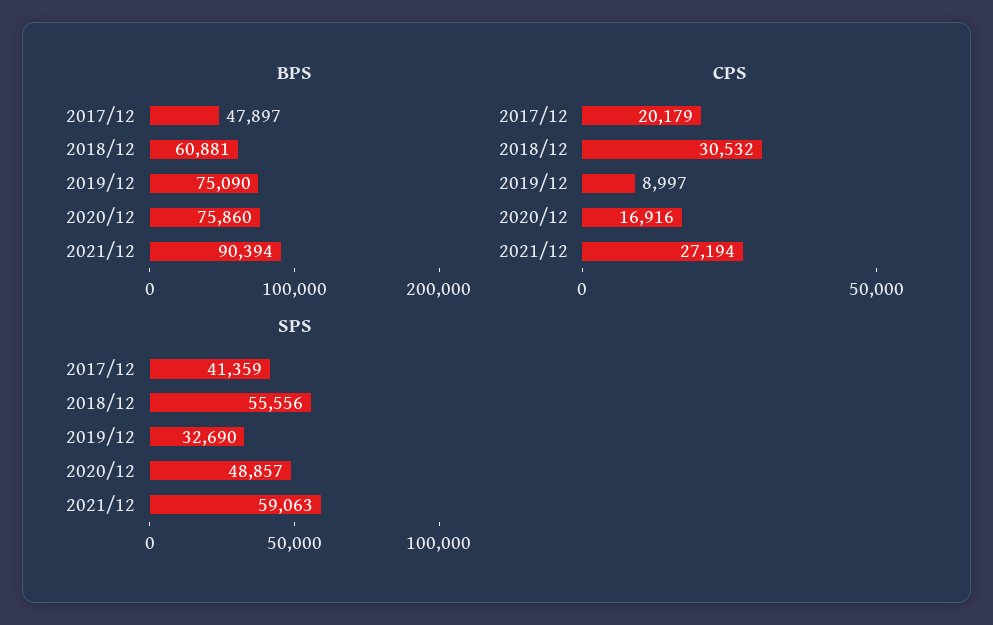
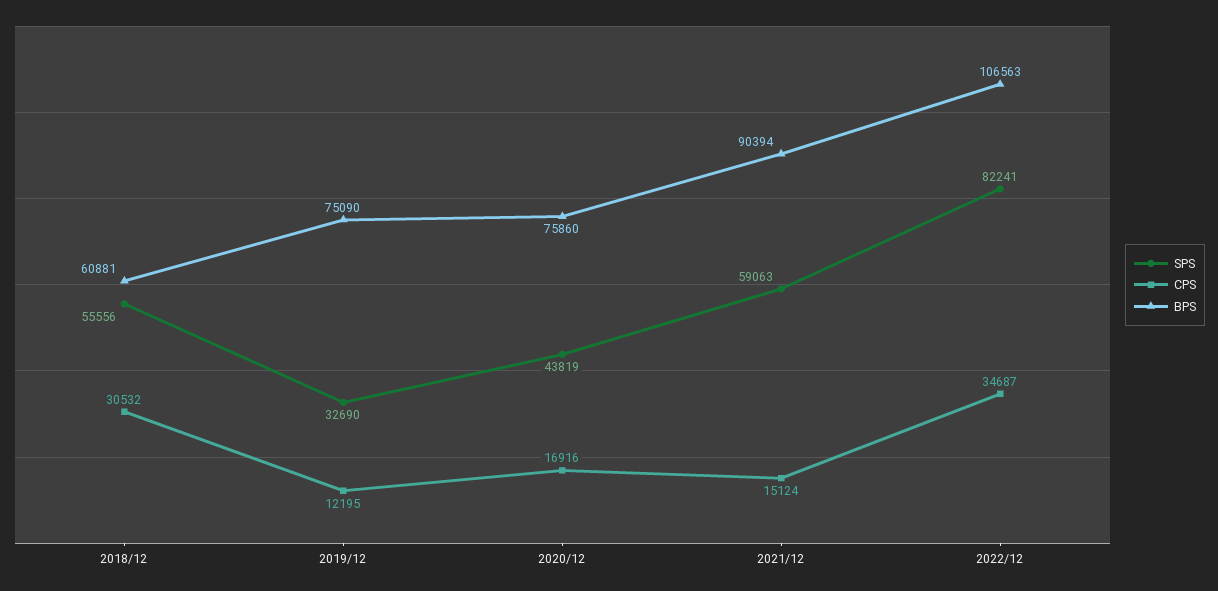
BPS, 2017/12: 47897 -> none
CPS, 2017/12: 20179 -> none
CPS, 2019/12: 8997 -> 12195
CPS, 2021/12: 27194 -> 15124
SPS, 2017/12: 41359 -> none
SPS, 2020/12: 48857 -> 43819
SPS, 2022/12: none -> 82241
CPS, 2022/12: none -> 34687
BPS, 2022/12: none -> 106563

